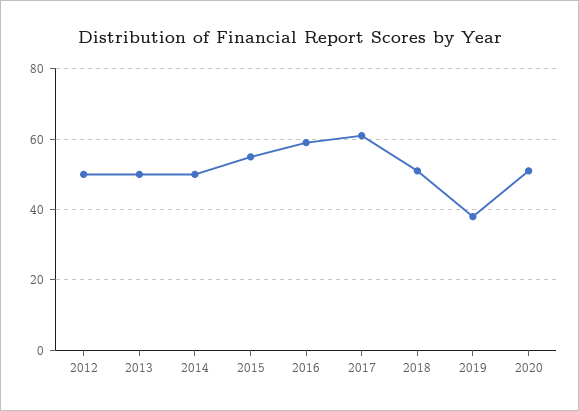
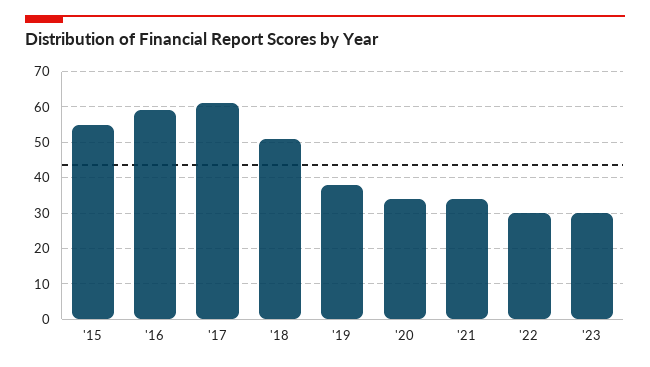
2012: 50 -> none
2013: 50 -> none
2014: 50 -> none
2020: 50 -> 35
'21: none -> 35
'22: none -> 30
'23: none -> 30

